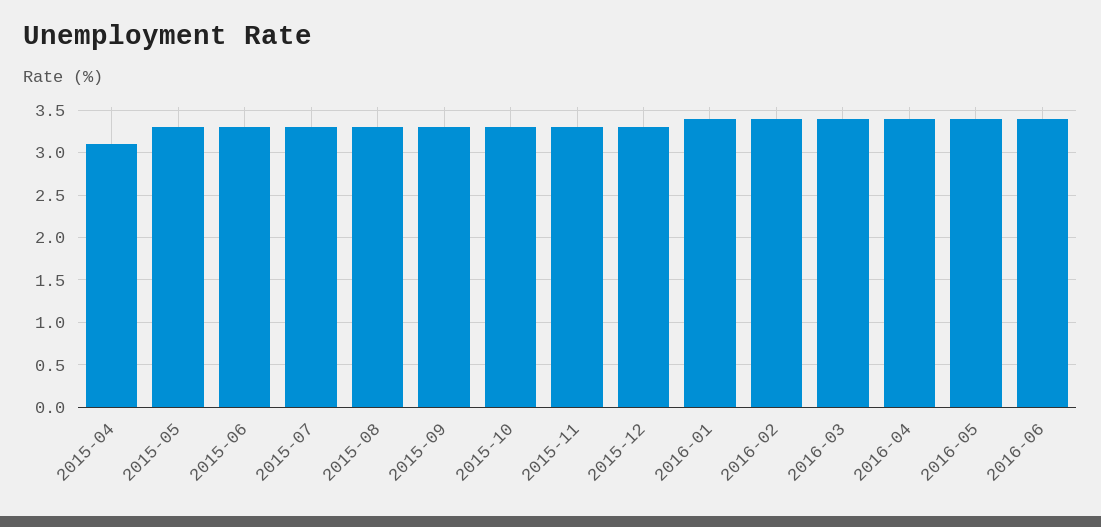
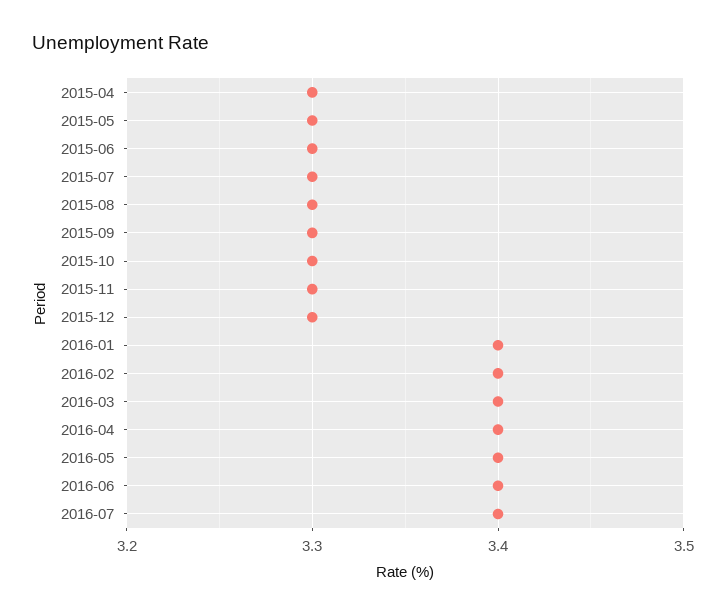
2015-04: 3.1 -> 3.3
2016-07: none -> 3.4

